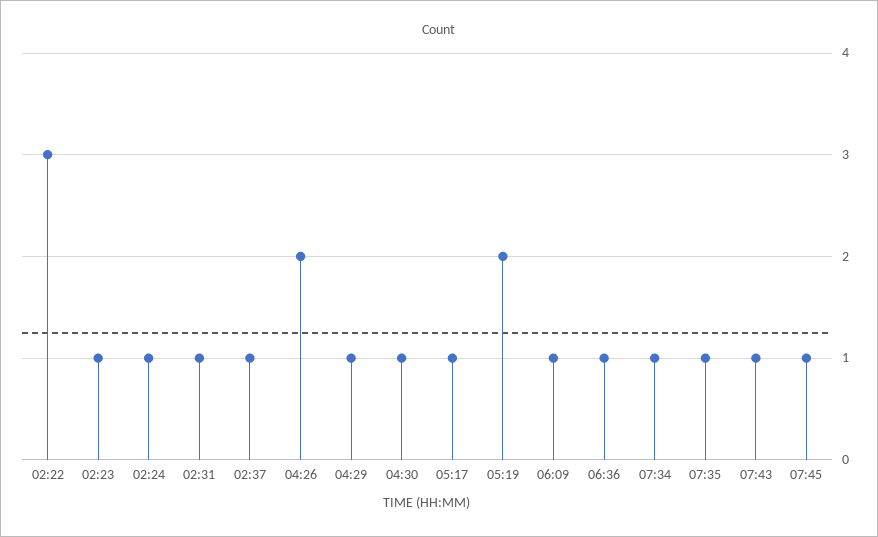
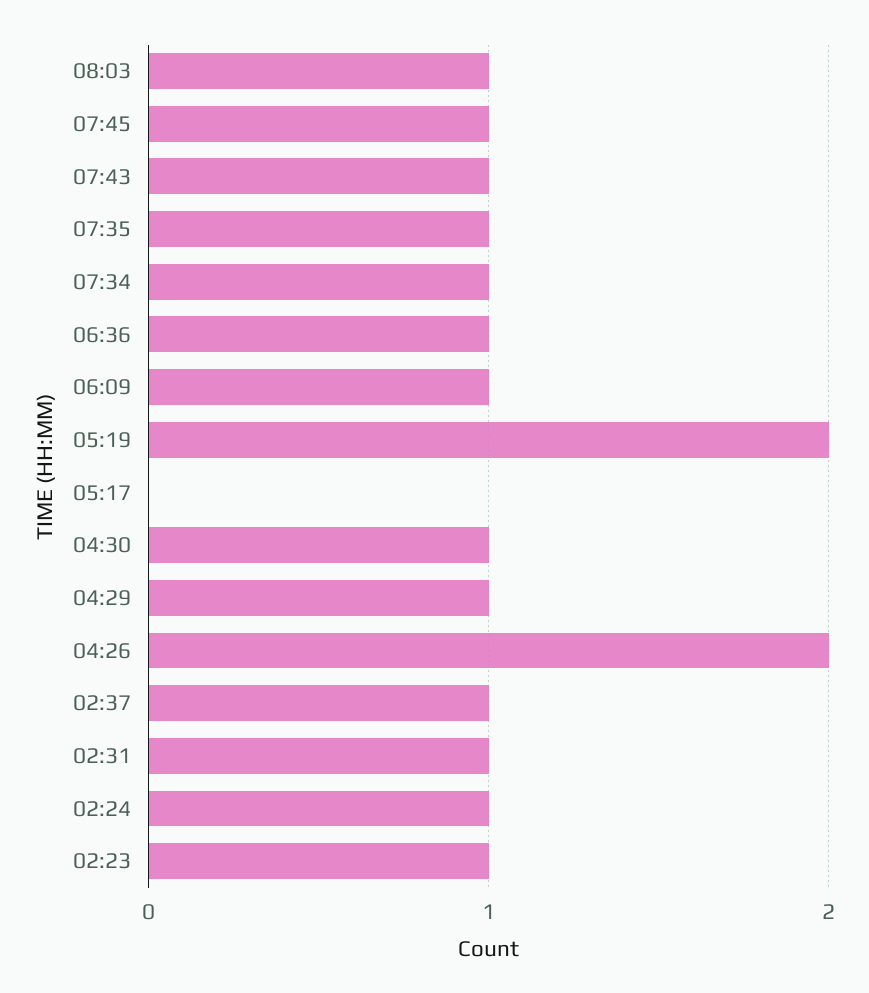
02:22: 3 -> none
05:17: 1 -> 0
08:03: none -> 1

